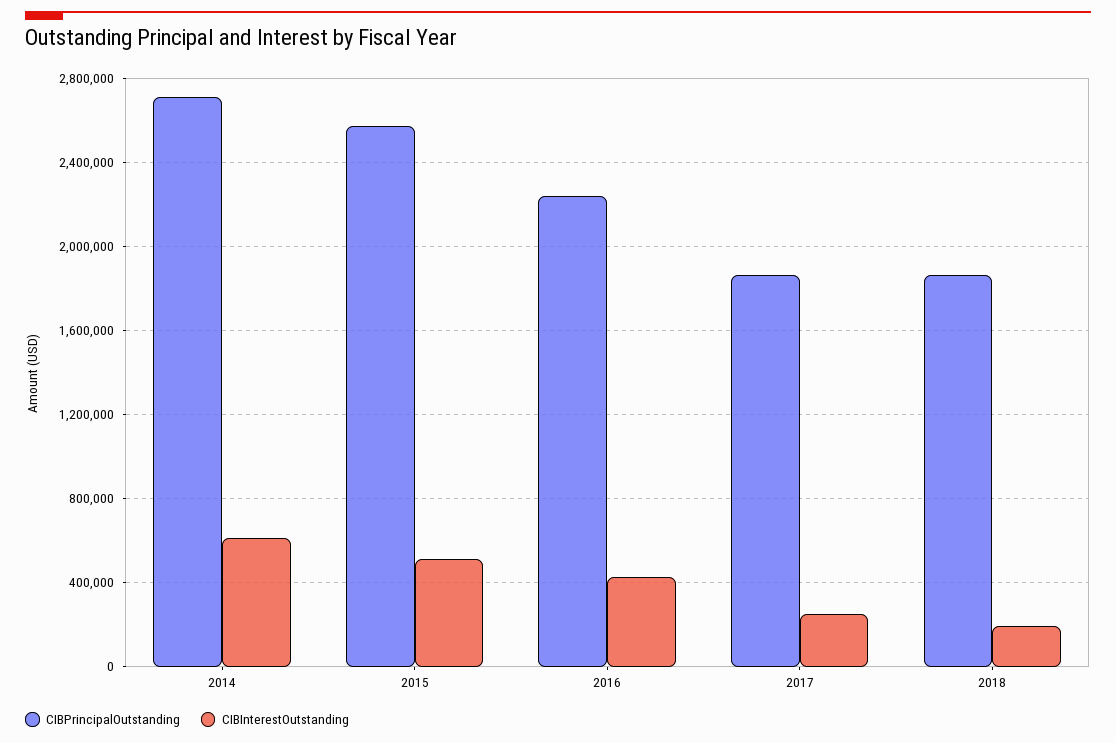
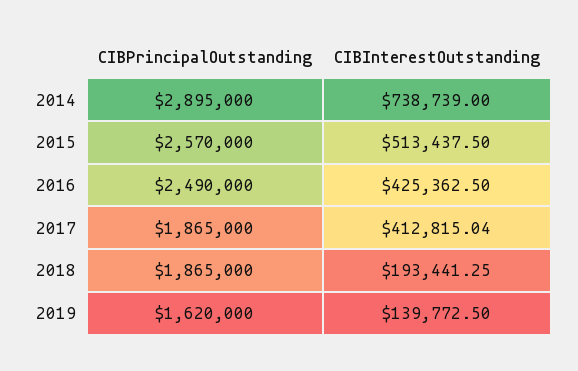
CIBPrincipalOutstanding, 2014: 2700000 -> 2895000
CIBInterestOutstanding, 2014: 600000 -> 738739
CIBPrincipalOutstanding, 2016: 2250000 -> 2490000
CIBInterestOutstanding, 2017: 250000 -> 412815.04
CIBPrincipalOutstanding, 2019: none -> 1620000
CIBInterestOutstanding, 2019: none -> 139772.5

